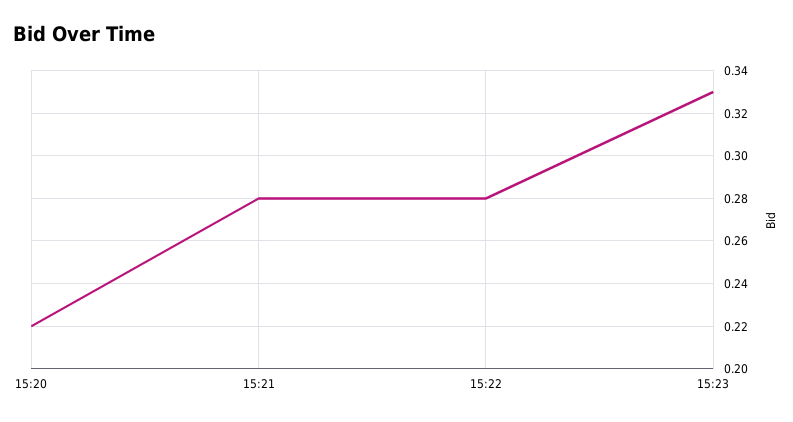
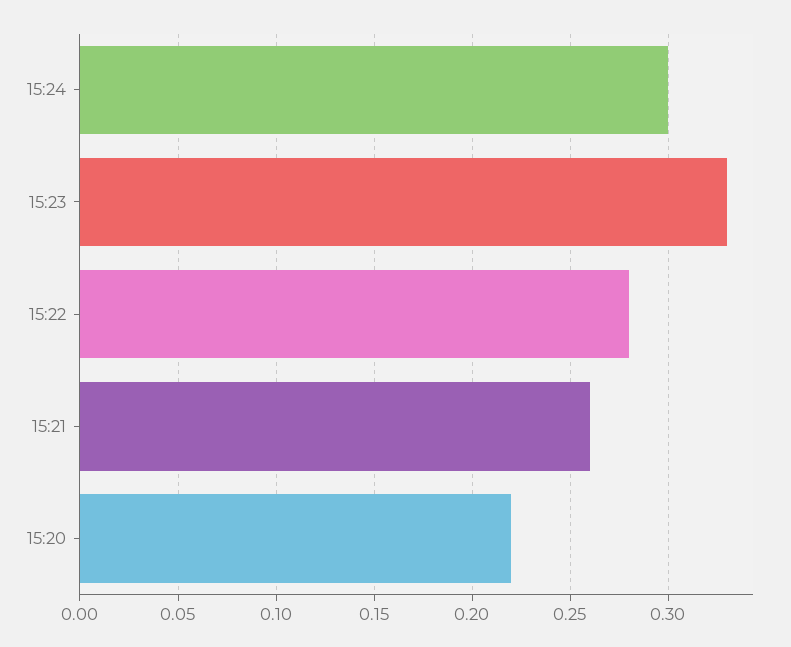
15:21: 0.28 -> 0.26
15:24: none -> 0.3

